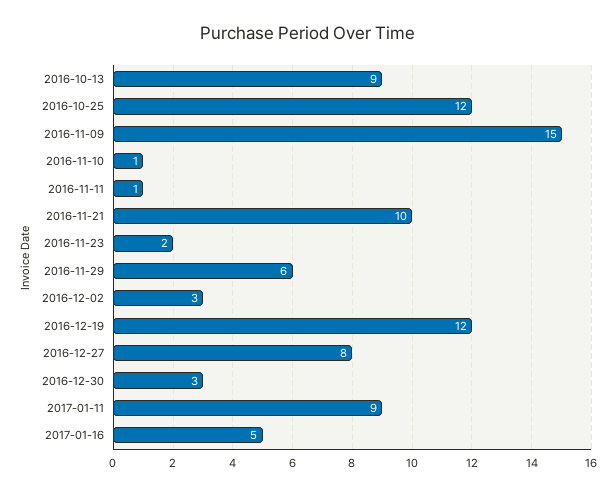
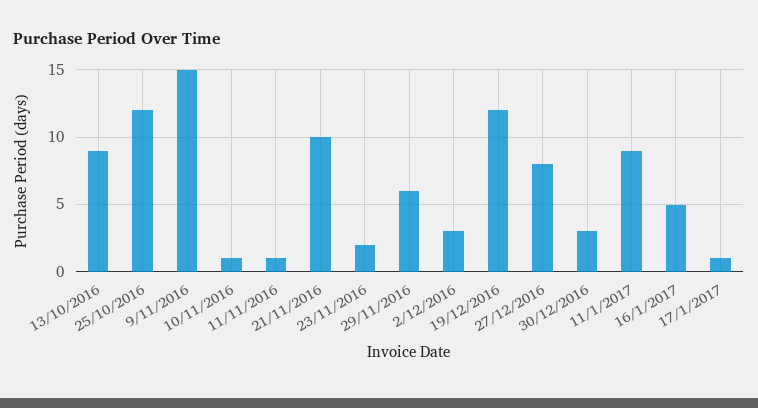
17/1/2017: none -> 1

